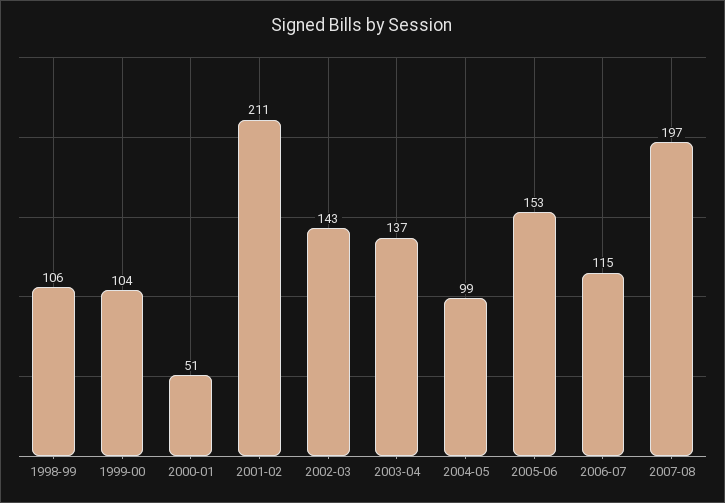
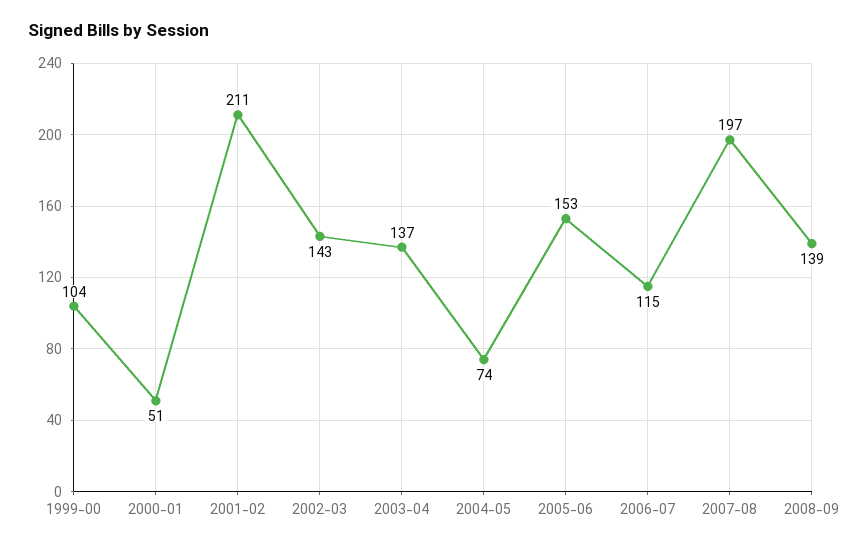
1998-99: 106 -> none
2004-05: 99 -> 74
2008-09: none -> 139

